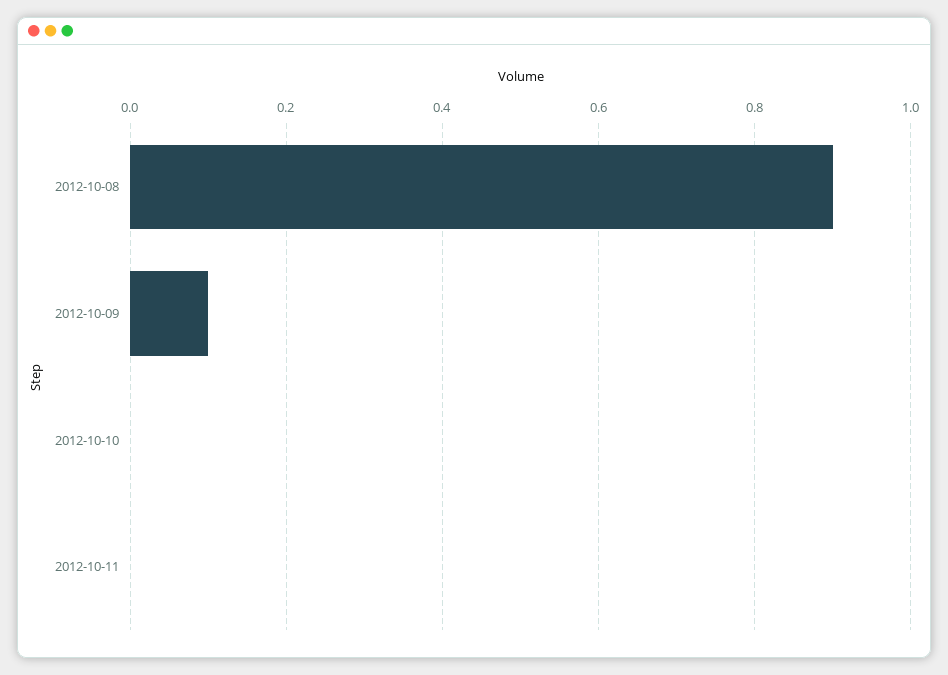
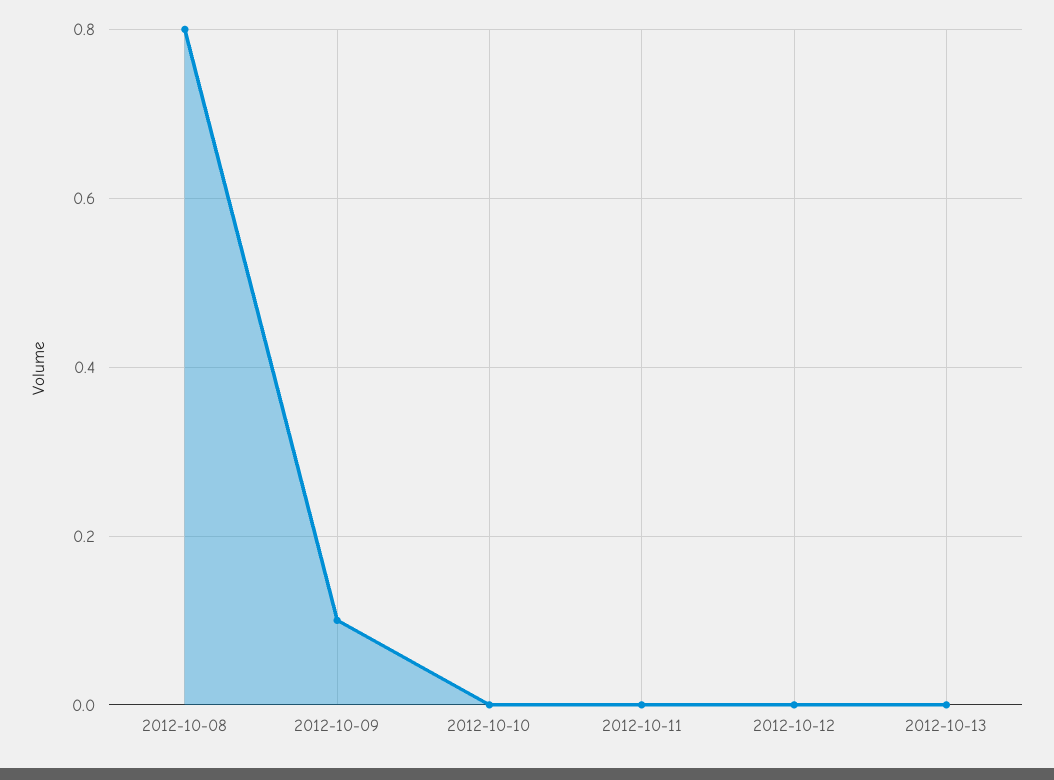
2012-10-08: 0.9 -> 0.8
2012-10-12: none -> 0
2012-10-13: none -> 0

